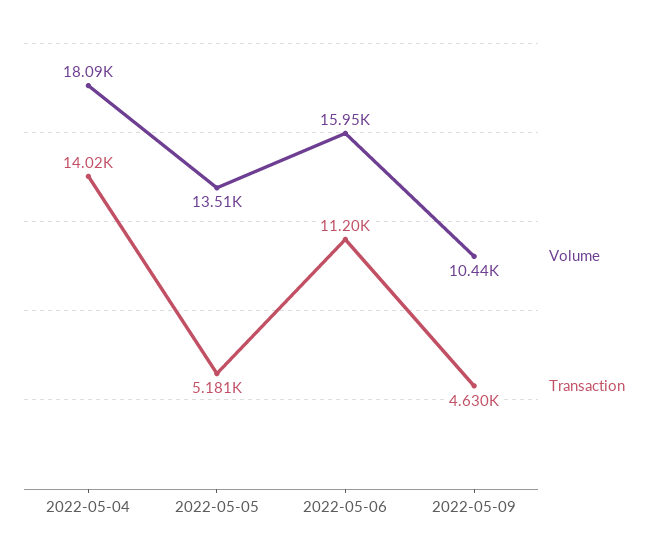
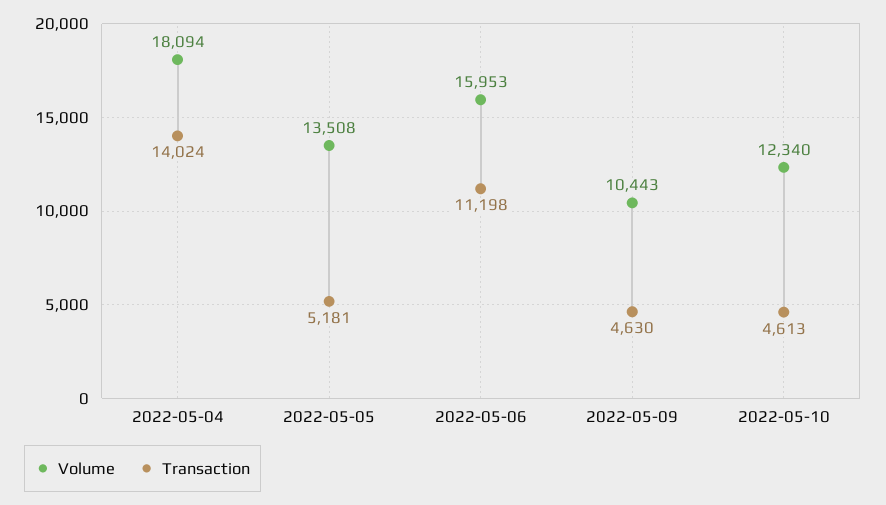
Volume, 2022-05-10: none -> 12340
Transaction, 2022-05-10: none -> 4613

